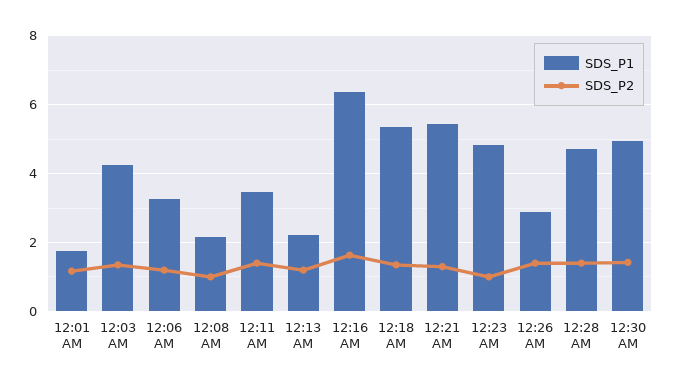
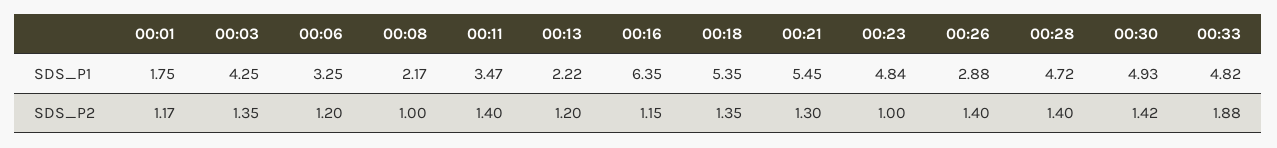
SDS_P2, 12:16 AM: 1.6 -> 1.15
SDS_P1, 00:33: none -> 4.82
SDS_P2, 00:33: none -> 1.88

